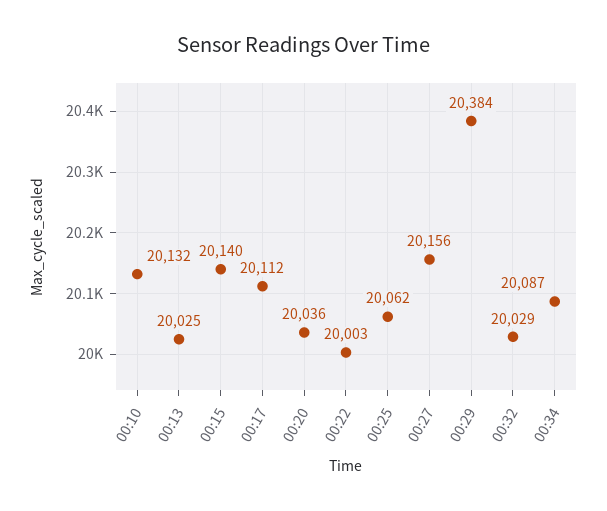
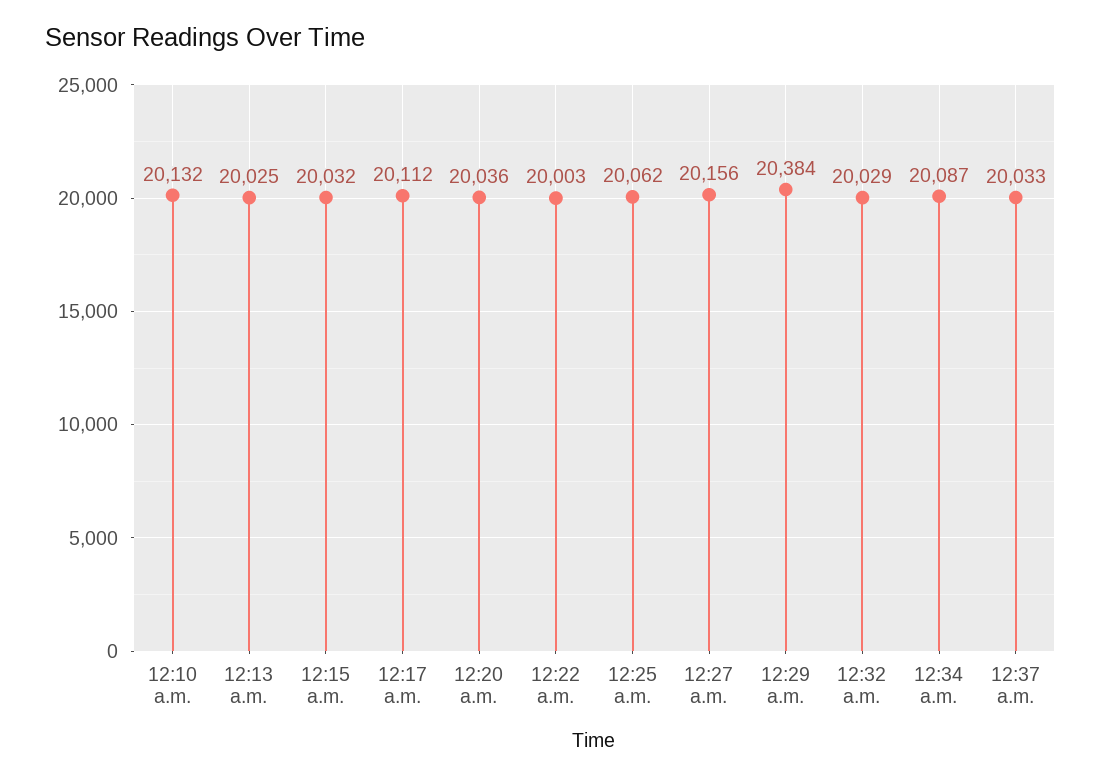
00:15: 20140 -> 20032
12:37 a.m.: none -> 20033

